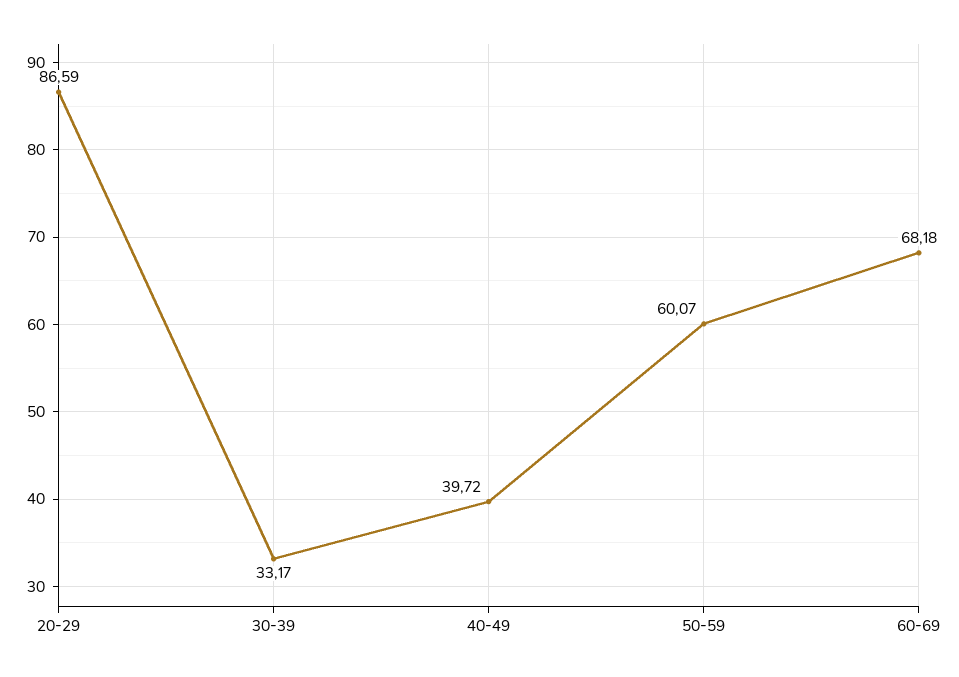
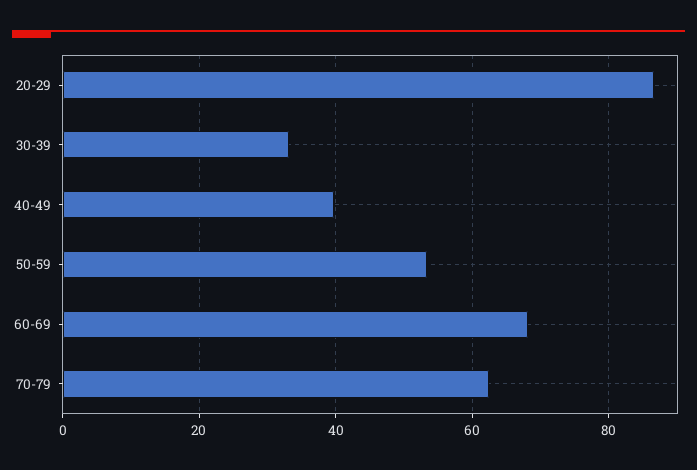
50-59: 60.07 -> 54
70-79: none -> 62

